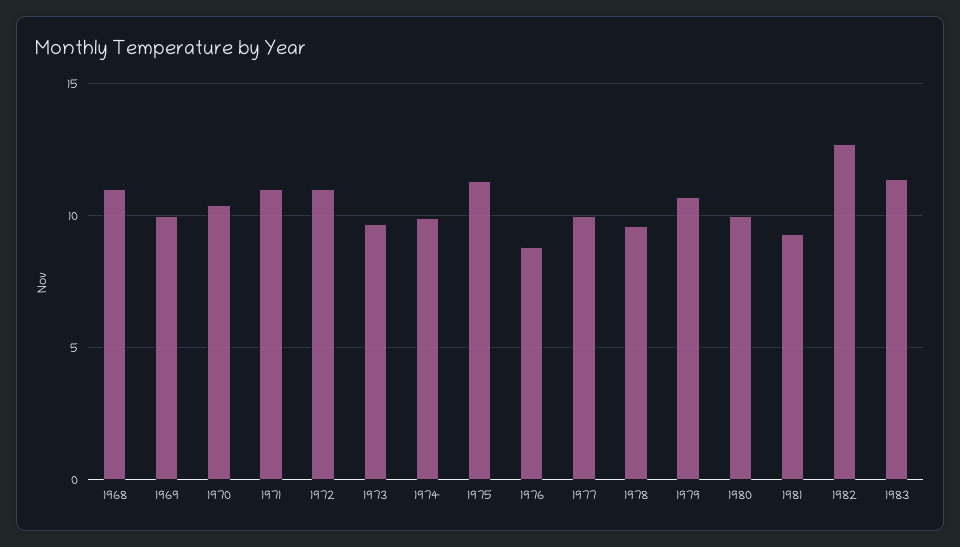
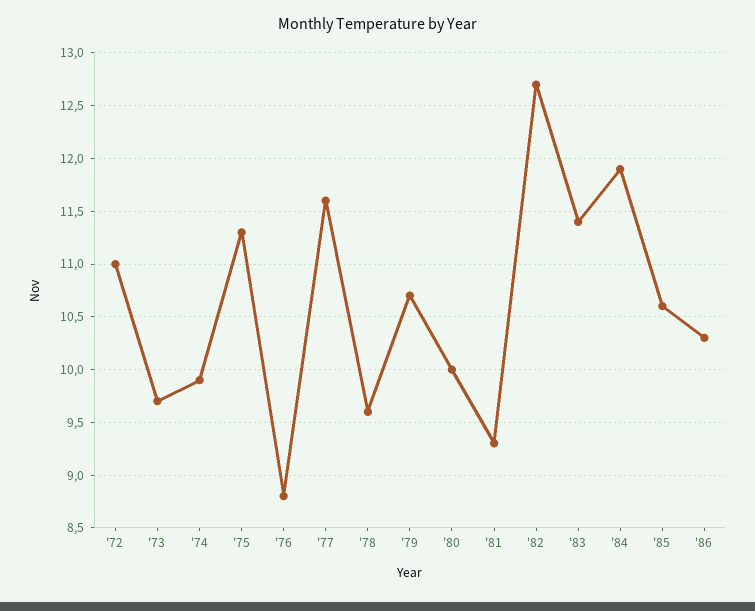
1968: 11 -> none
1969: 10 -> none
1970: 10.5 -> none
1971: 11 -> none
1977: 10 -> 11.6
'84: none -> 11.9
'85: none -> 10.6
'86: none -> 10.3

